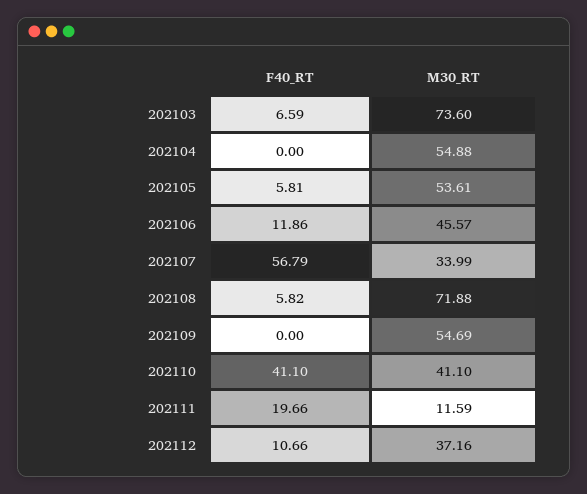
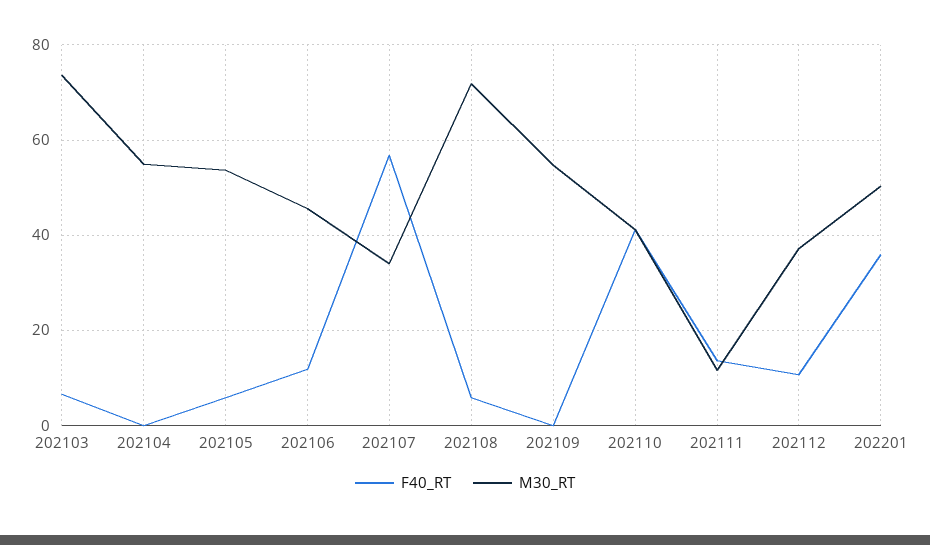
F40_RT, 202111: 19.66 -> 14
F40_RT, 202201: none -> 36
M30_RT, 202201: none -> 50

